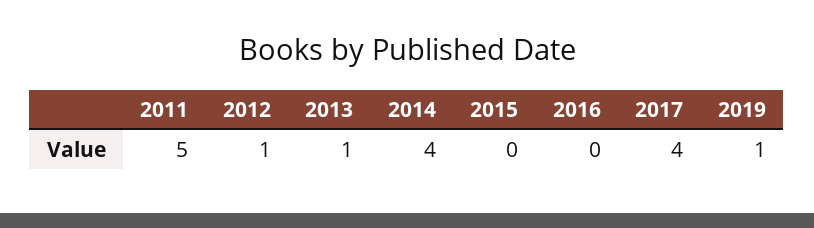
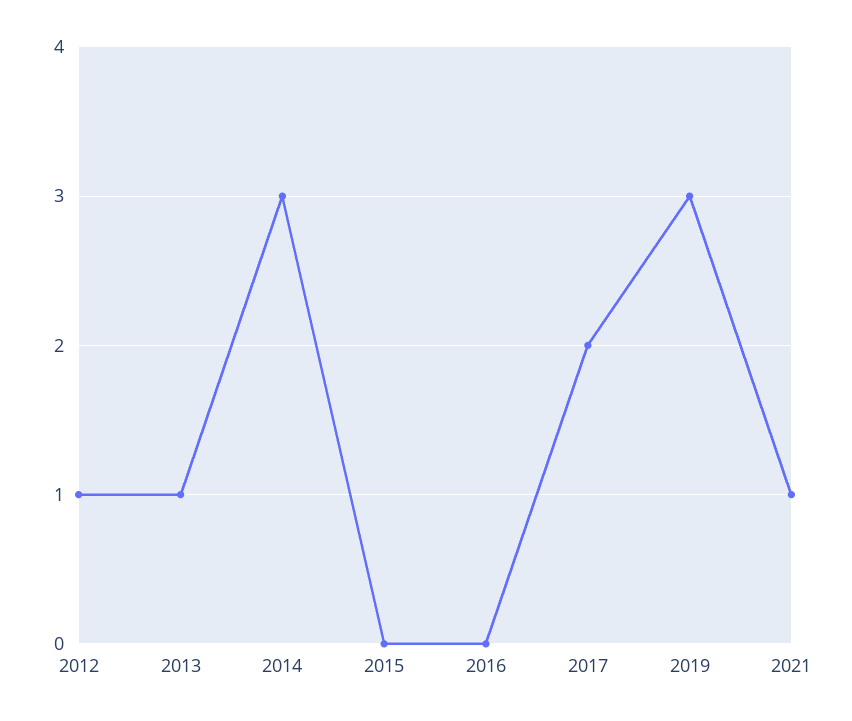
2011: 5 -> none
2014: 4 -> 3
2017: 4 -> 2
2019: 1 -> 3
2021: none -> 1

